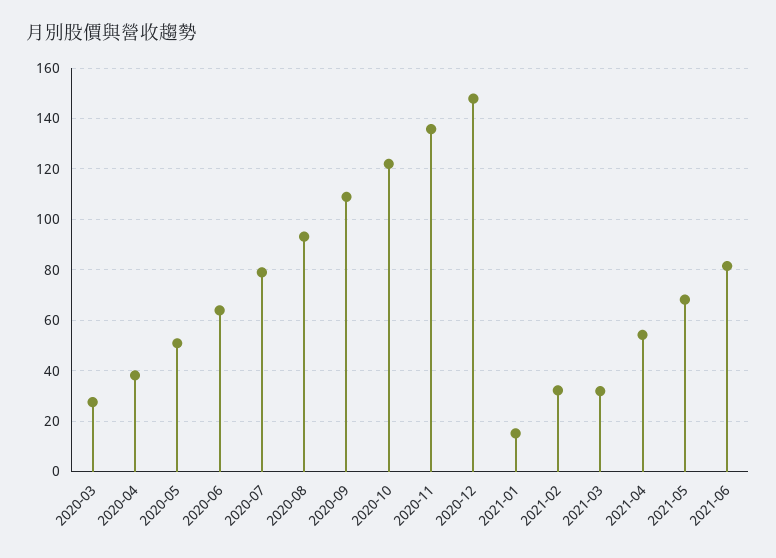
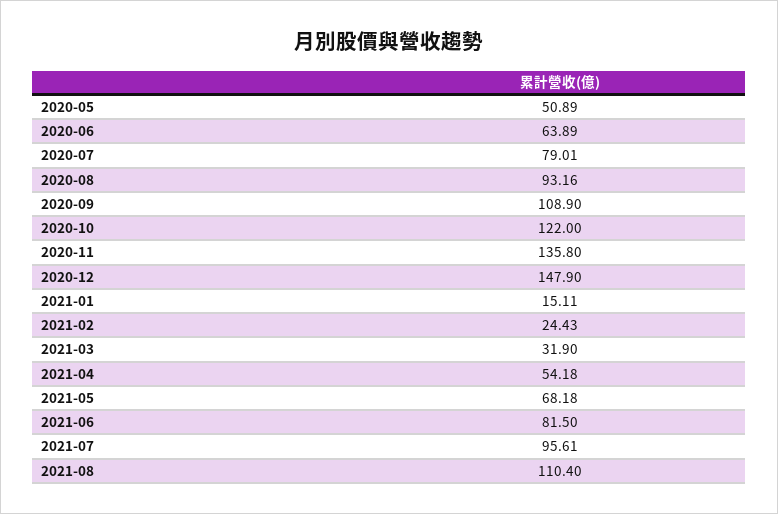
2020-03: 27.5 -> none
2020-04: 37.5 -> none
2021-02: 32.5 -> 24.43
2021-07: none -> 95.61
2021-08: none -> 110.4

